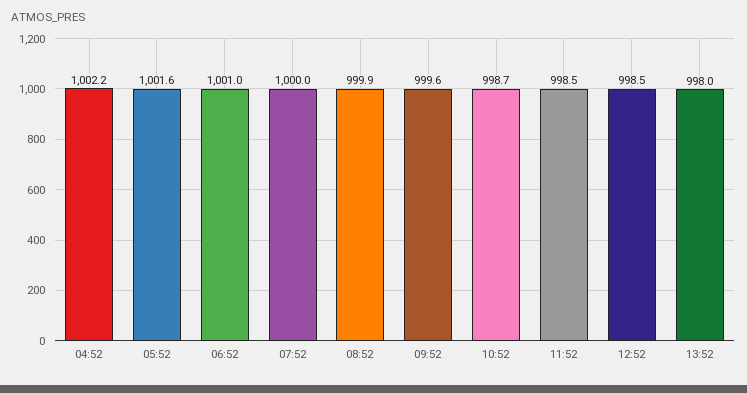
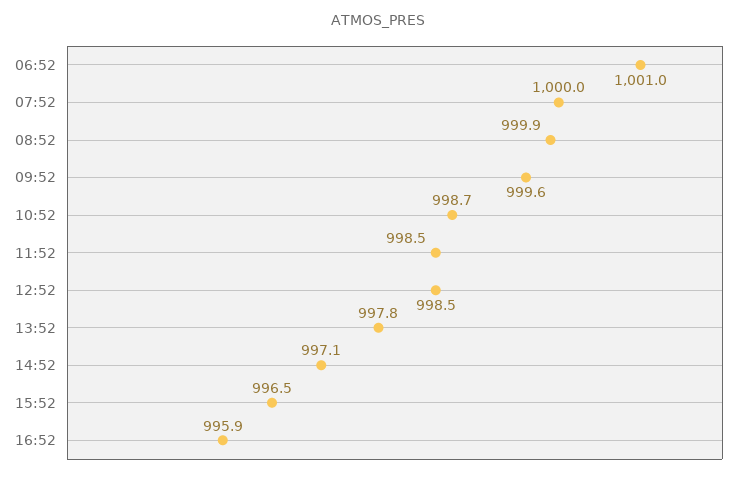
04:52: 1002.2 -> none
05:52: 1001.6 -> none
13:52: 998 -> 997.8
14:52: none -> 997.1
15:52: none -> 996.5
16:52: none -> 995.9

